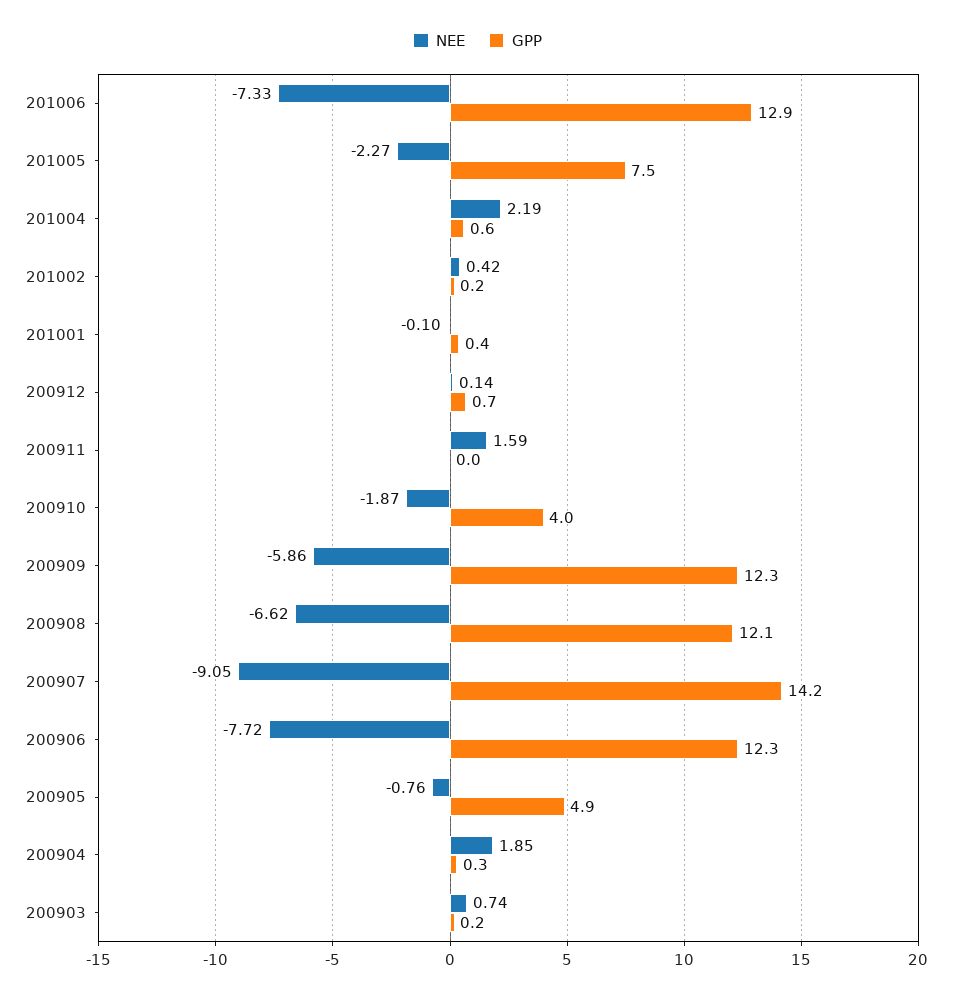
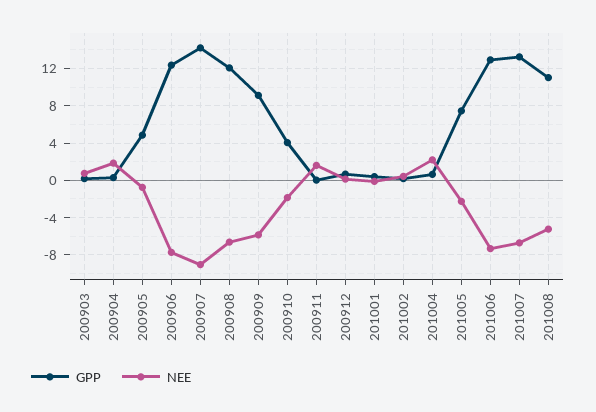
GPP, 200909: 12.3 -> 9
GPP, 201007: none -> 13
NEE, 201007: none -> -7
GPP, 201008: none -> 11
NEE, 201008: none -> -5

